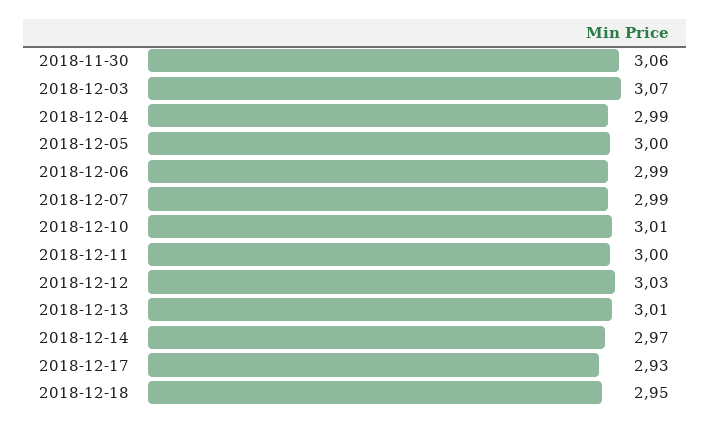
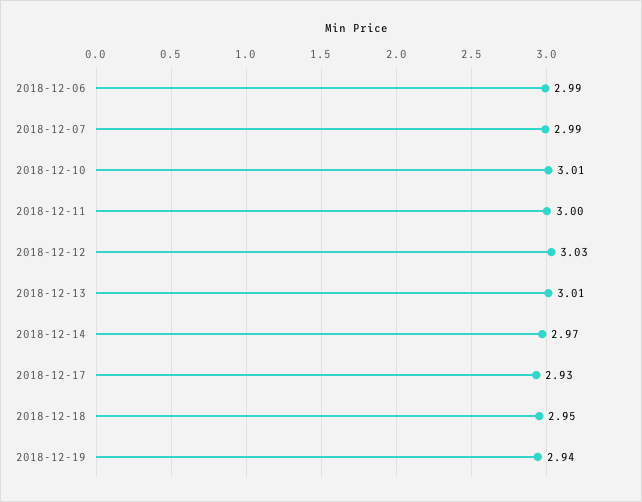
2018-11-30: 3.06 -> none
2018-12-03: 3.07 -> none
2018-12-04: 2.99 -> none
2018-12-05: 3 -> none
2018-12-19: none -> 2.94

